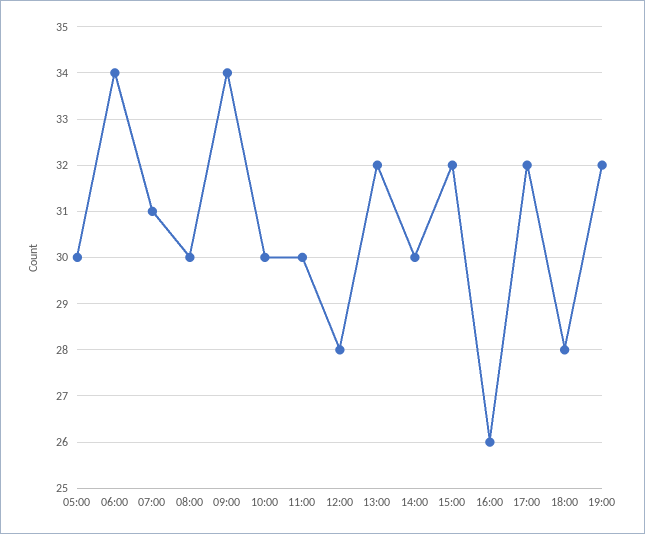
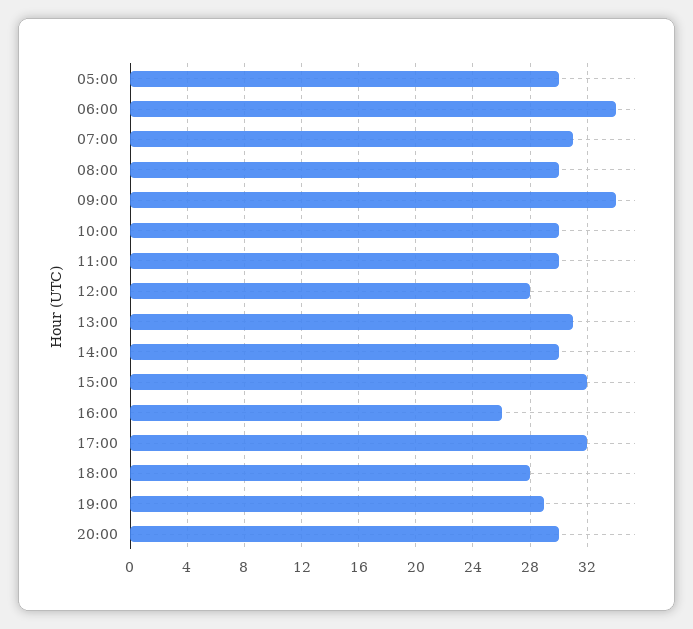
13:00: 32 -> 31
19:00: 32 -> 29
20:00: none -> 30

